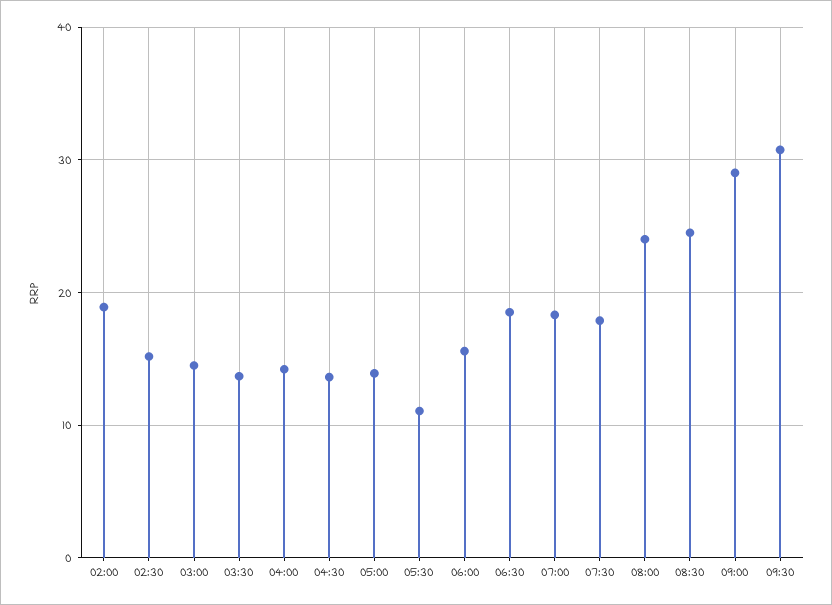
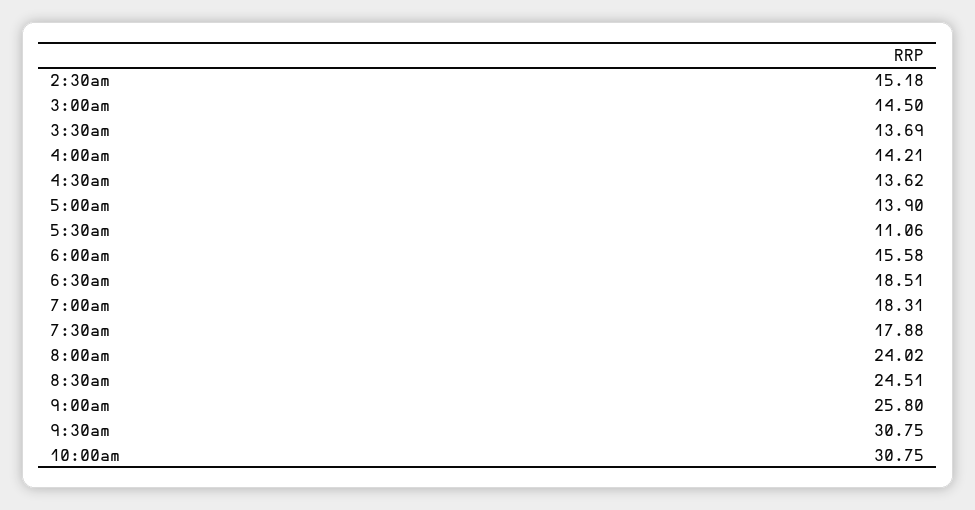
02:00: 19 -> none
09:00: 29 -> 25.8
10:00am: none -> 30.75

